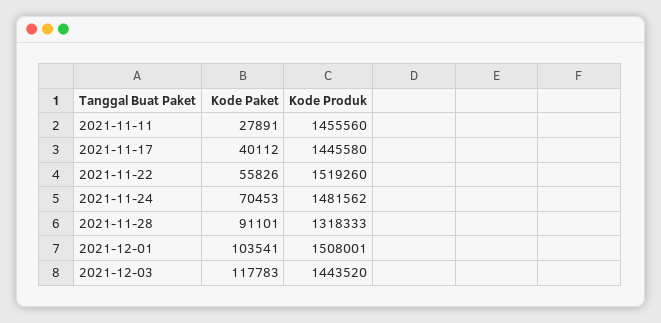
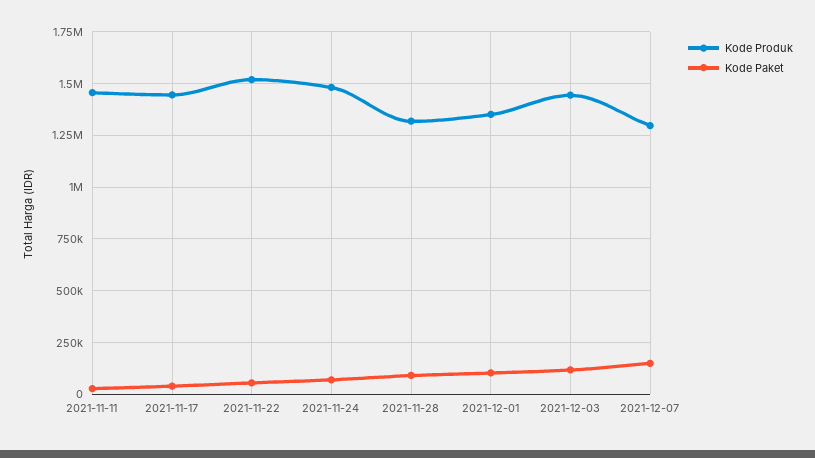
Kode Produk, 2021-12-01: 1508001 -> 1350000
Kode Produk, 2021-12-07: none -> 1300000
Kode Paket, 2021-12-07: none -> 150000

